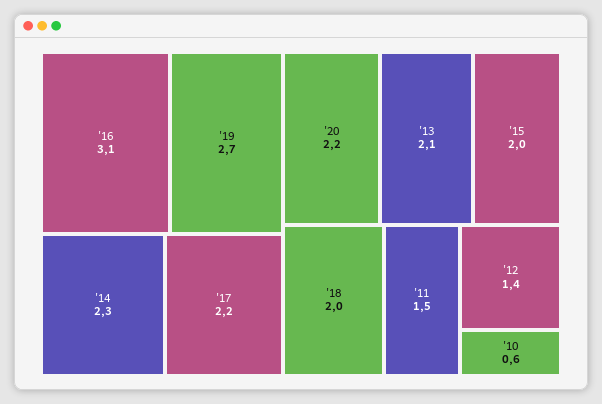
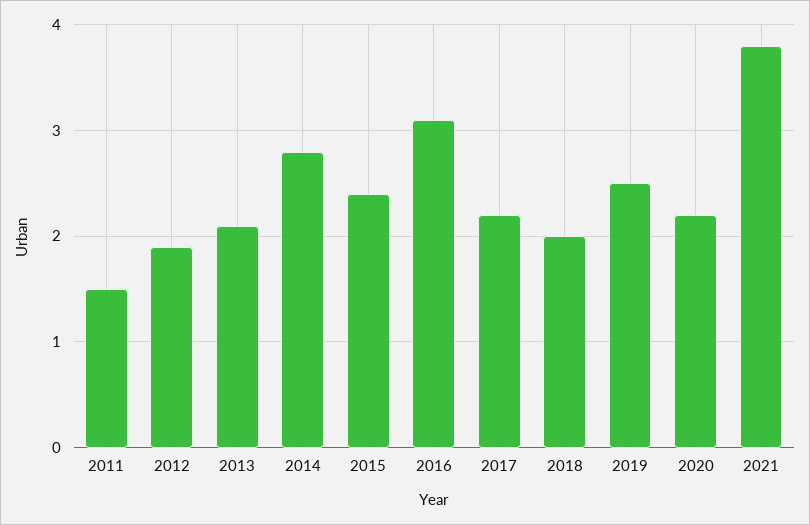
'19: 2.7 -> 2.5
'14: 2.3 -> 2.8
'15: 2 -> 2.4
'12: 1.4 -> 1.9
'10: 0.6 -> none
2021: none -> 3.8

